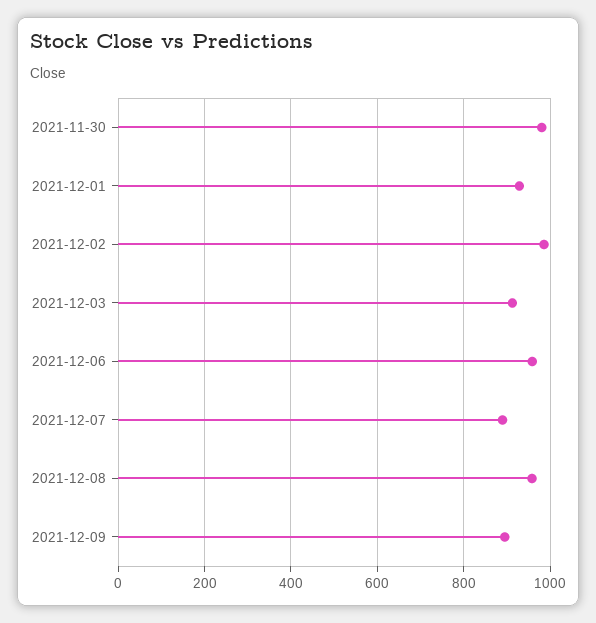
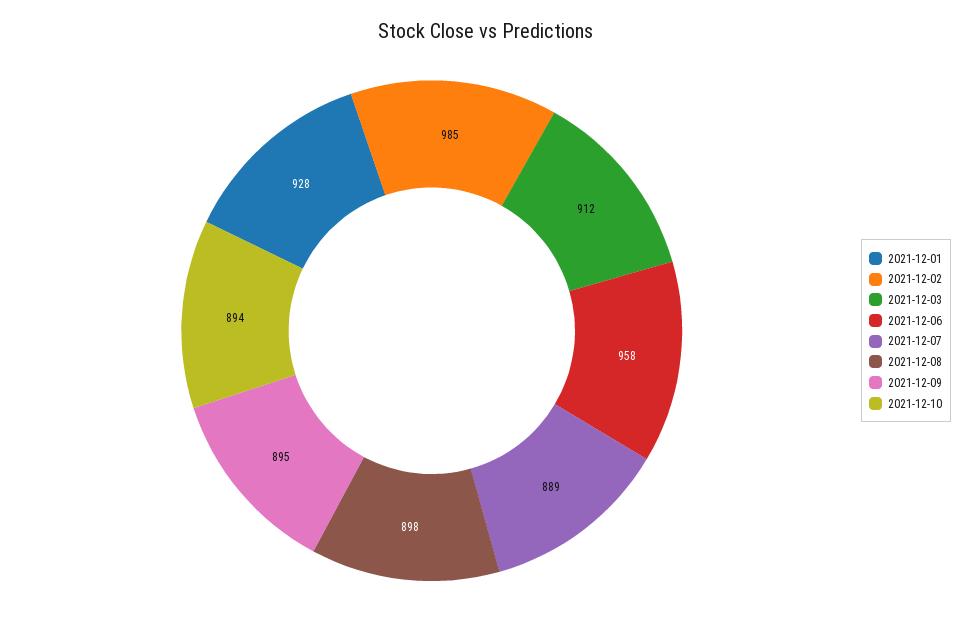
2021-11-30: 980 -> none
2021-12-08: 960 -> 898
2021-12-10: none -> 894

